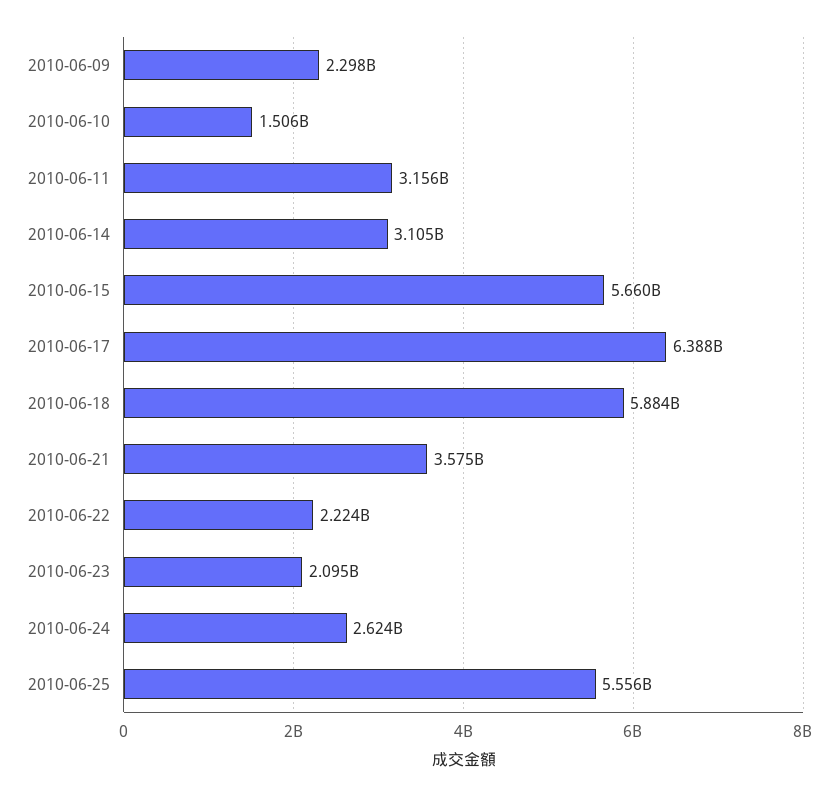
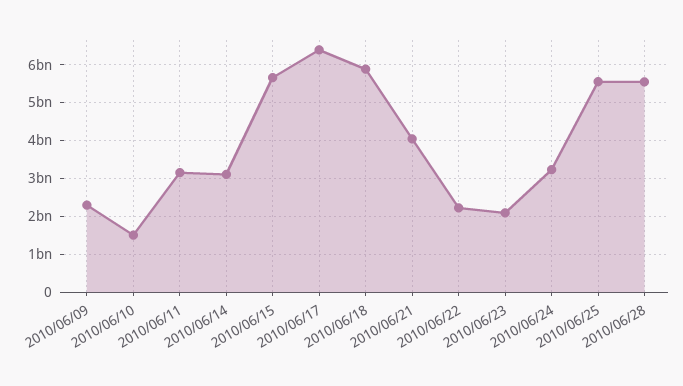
2010-06-21: 3575000000 -> 4000000000
2010-06-24: 2624000000 -> 3200000000
2010/06/28: none -> 5600000000

